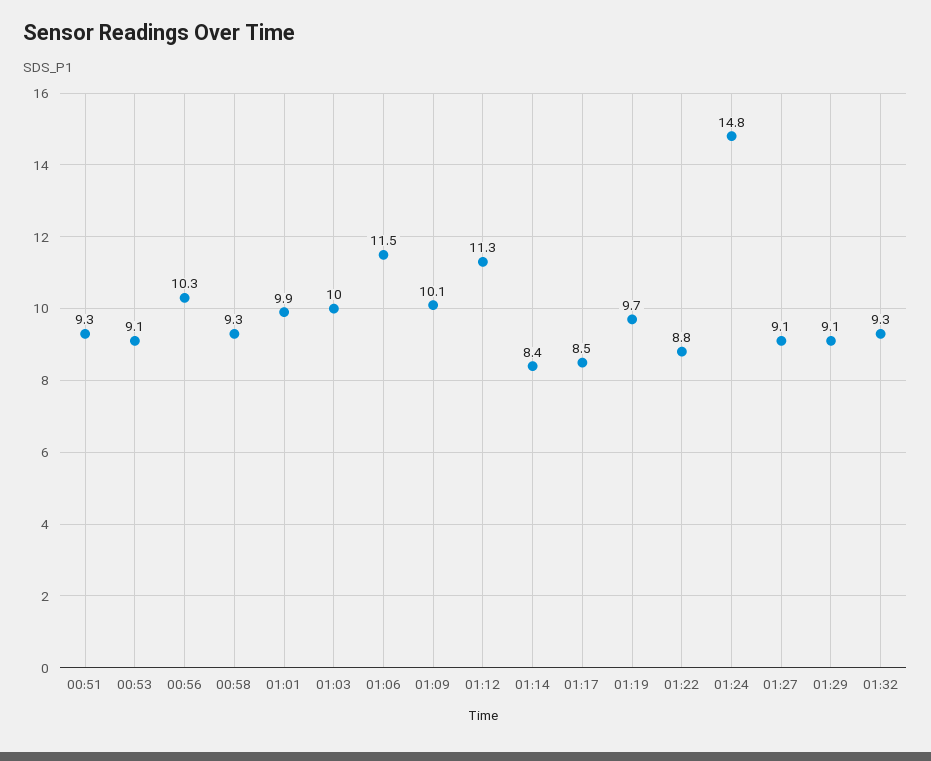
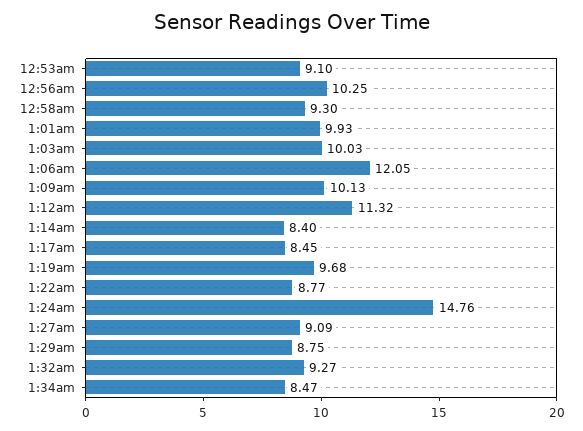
00:51: 9.3 -> none
01:06: 11.5 -> 12.05
01:29: 9.1 -> 8.75
1:34am: none -> 8.47

